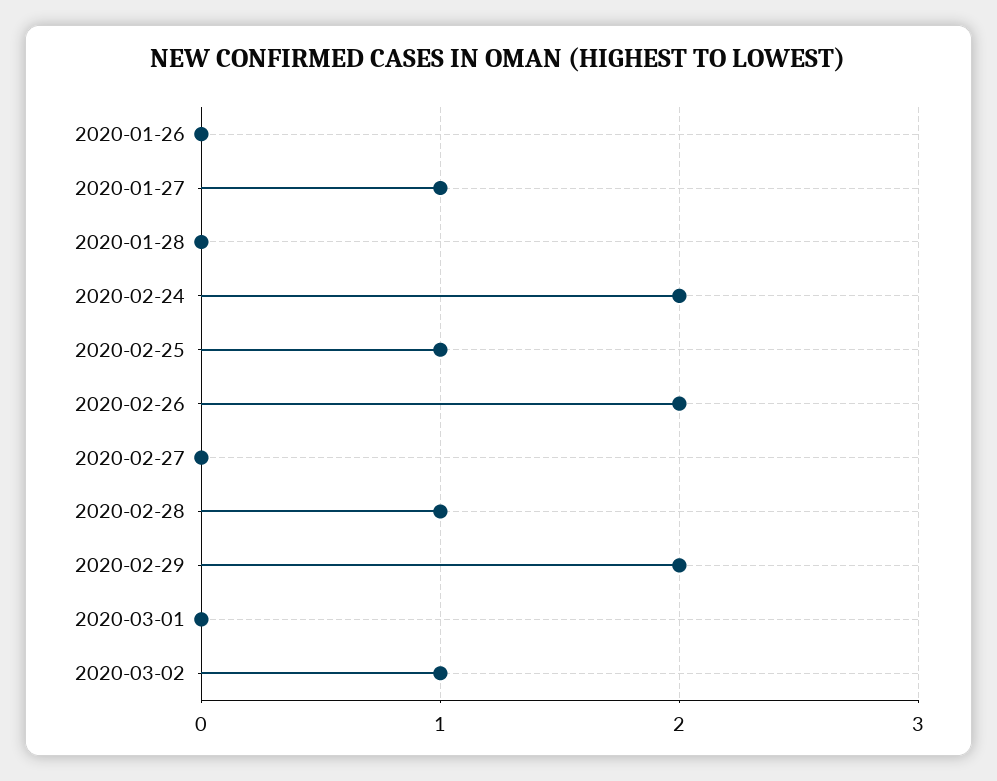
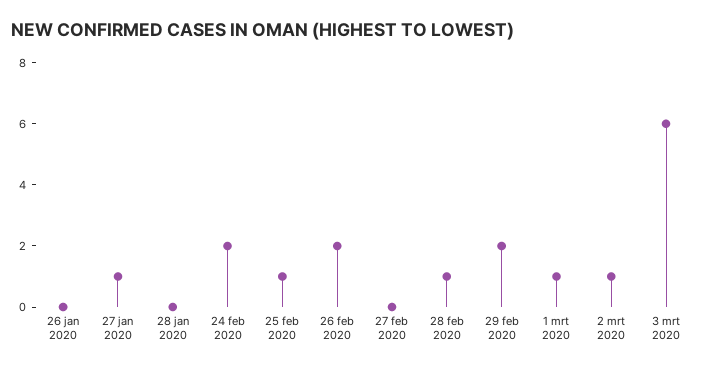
2020-03-01: 0 -> 1
3 mrt 2020: none -> 6

